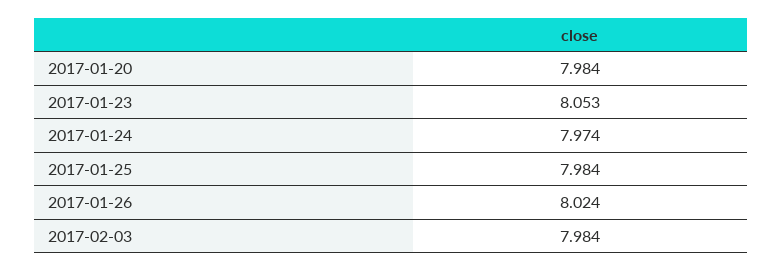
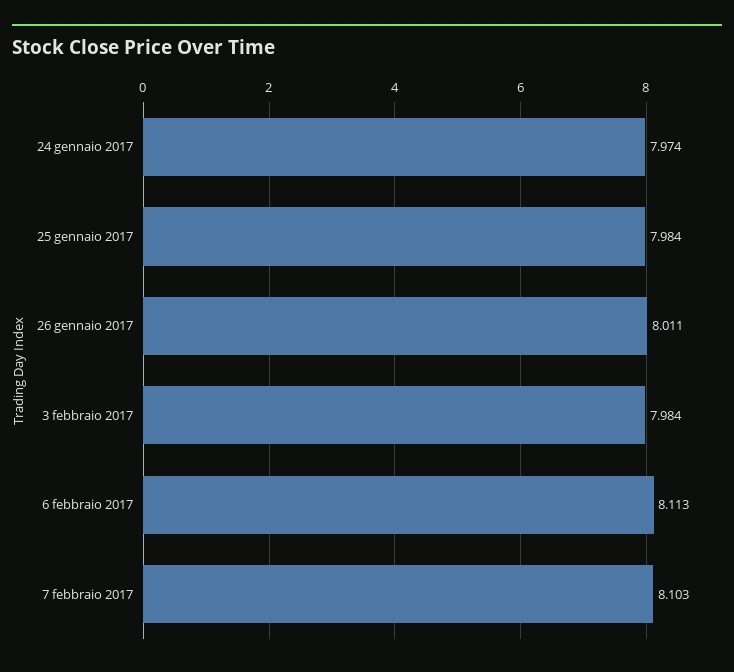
2017-01-20: 7.984 -> none
2017-01-23: 8.053 -> none
2017-01-26: 8.024 -> 8.011
6 febbraio 2017: none -> 8.113
7 febbraio 2017: none -> 8.103

